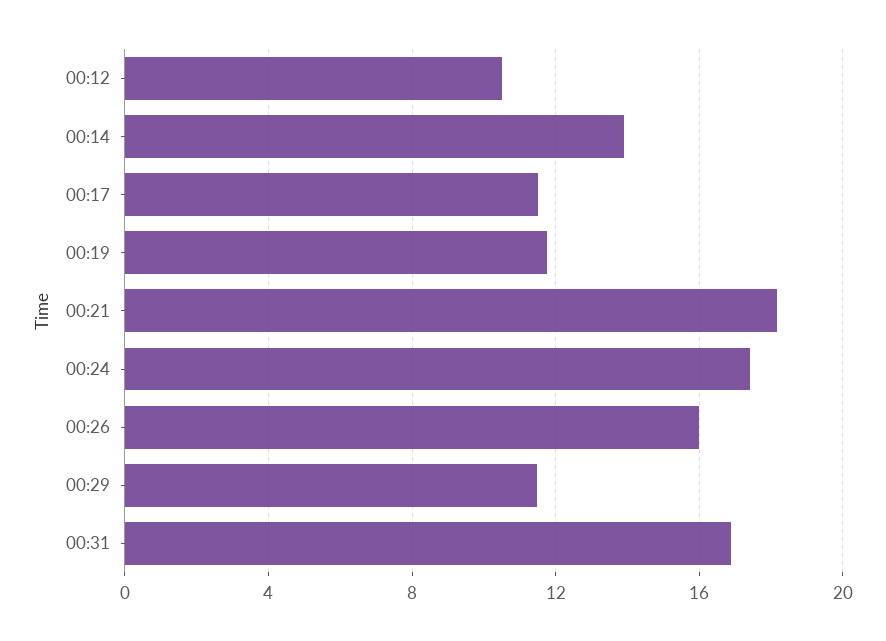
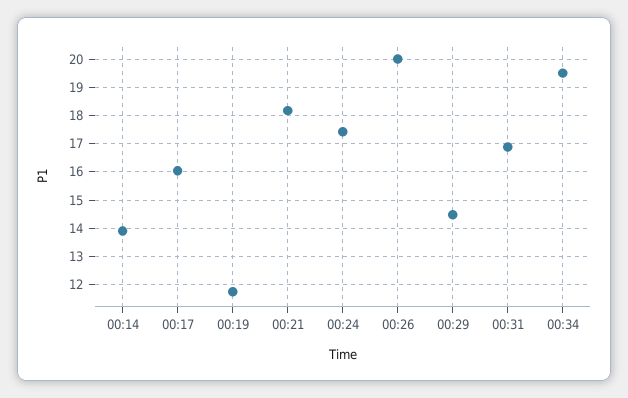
00:12: 10.5 -> none
00:17: 11.5 -> 16
00:26: 16 -> 20
00:29: 11.5 -> 14.5
00:34: none -> 19.5

